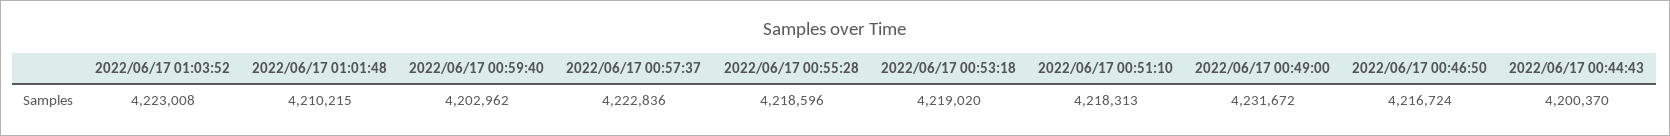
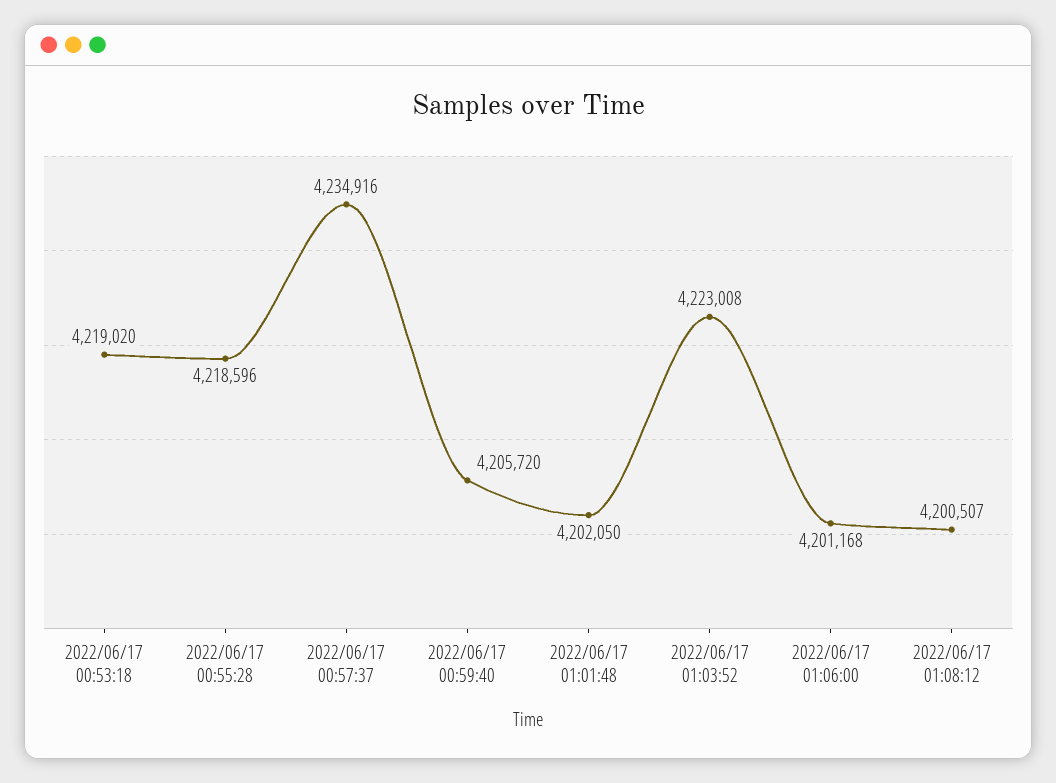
2022/06/17 01:01:48: 4210215 -> 4202050
2022/06/17 00:59:40: 4202962 -> 4205720
2022/06/17 00:57:37: 4222836 -> 4234916
2022/06/17 00:51:10: 4218313 -> none
2022/06/17 00:49:00: 4231672 -> none
2022/06/17 00:46:50: 4216724 -> none
2022/06/17 00:44:43: 4200370 -> none
2022/06/17 01:06:00: none -> 4201168
2022/06/17 01:08:12: none -> 4200507

